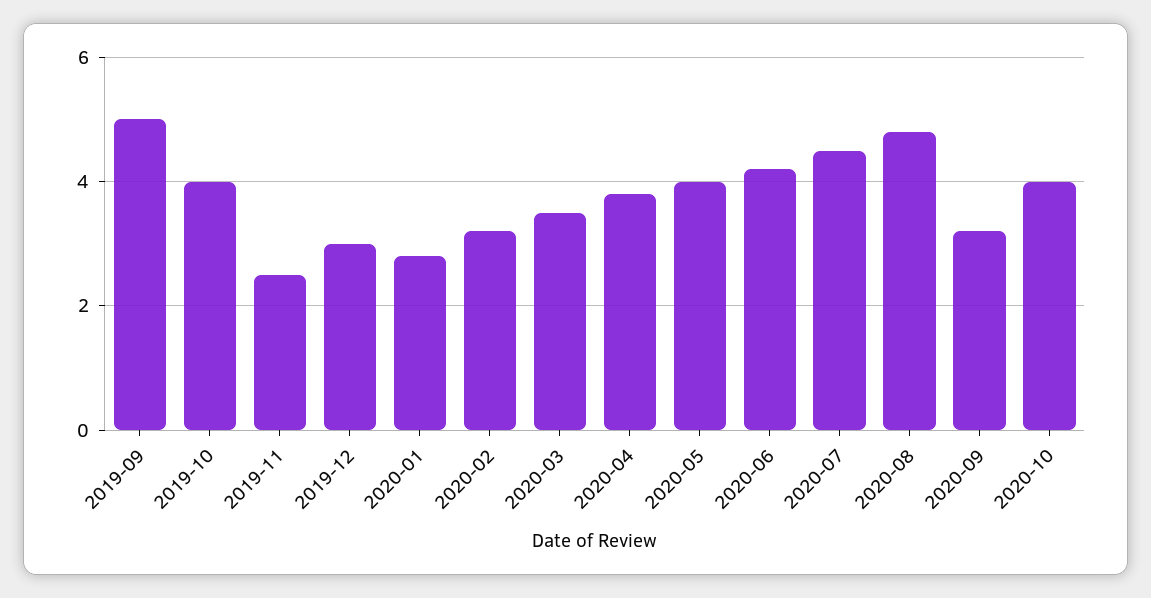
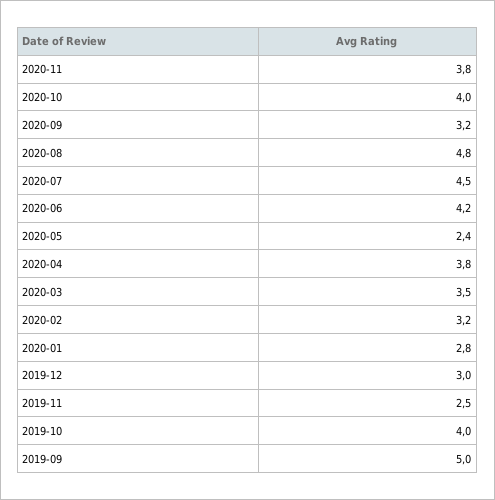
2020-05: 4 -> 2.4
2020-11: none -> 3.8

